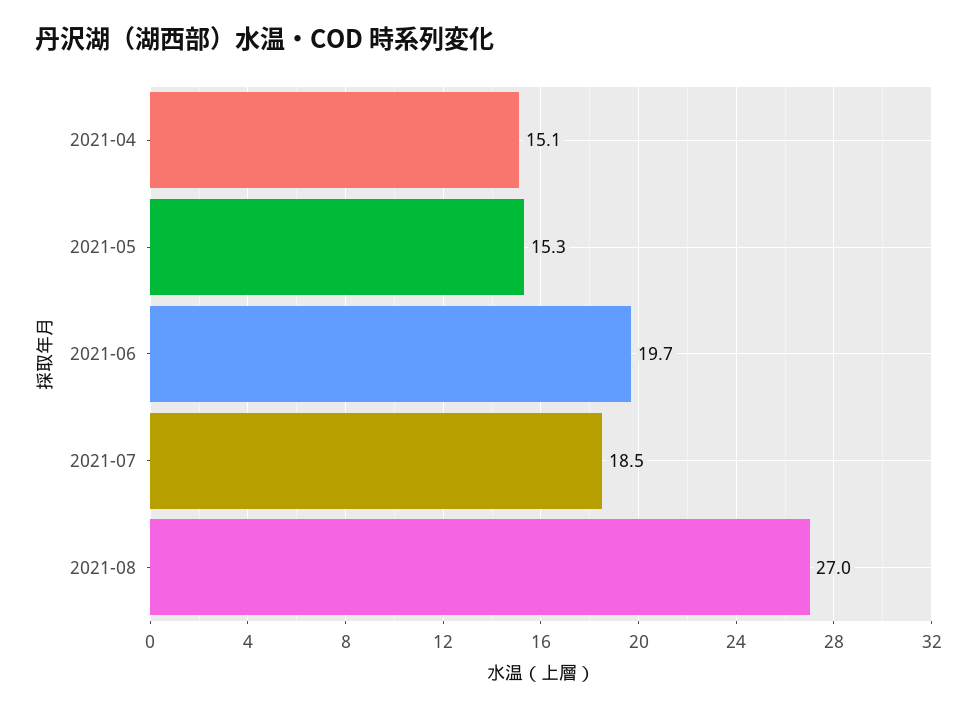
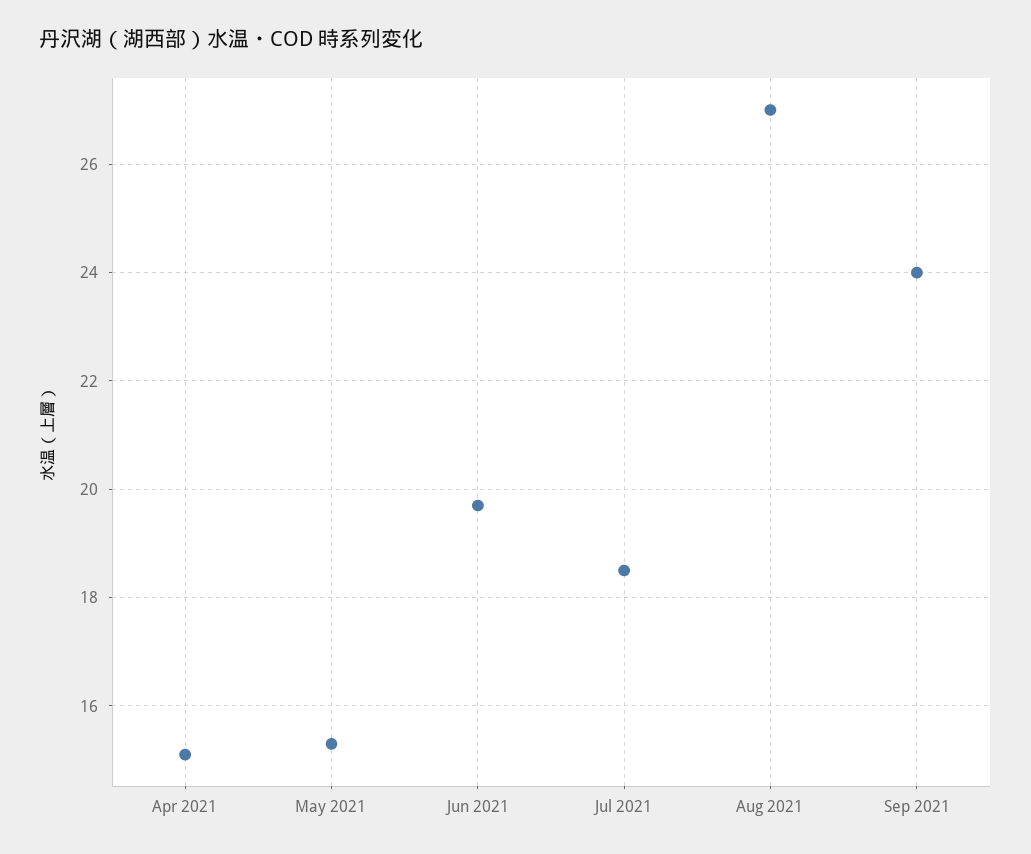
Sep 2021: none -> 24

